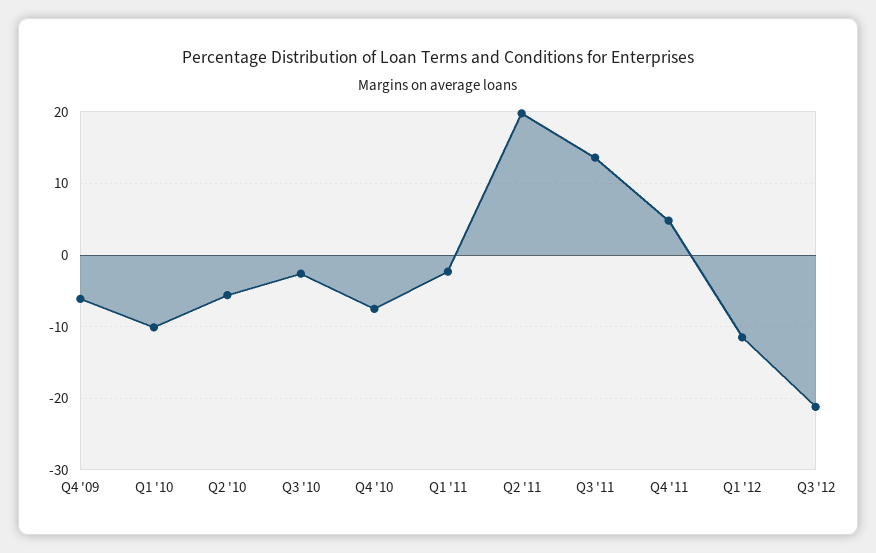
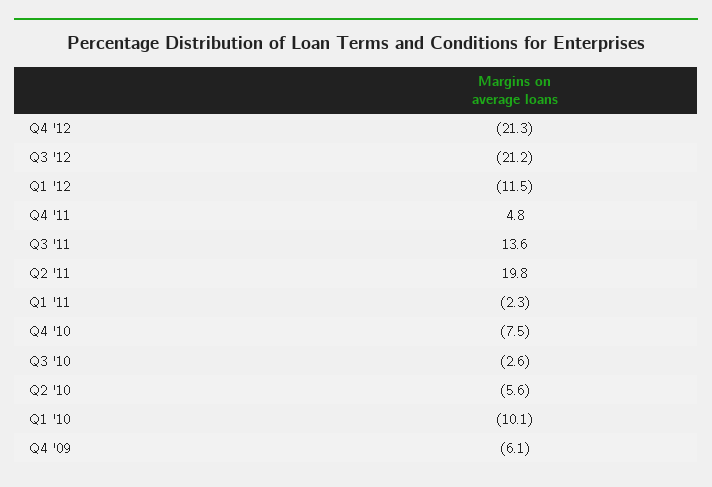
Q4 '12: none -> -21.3

